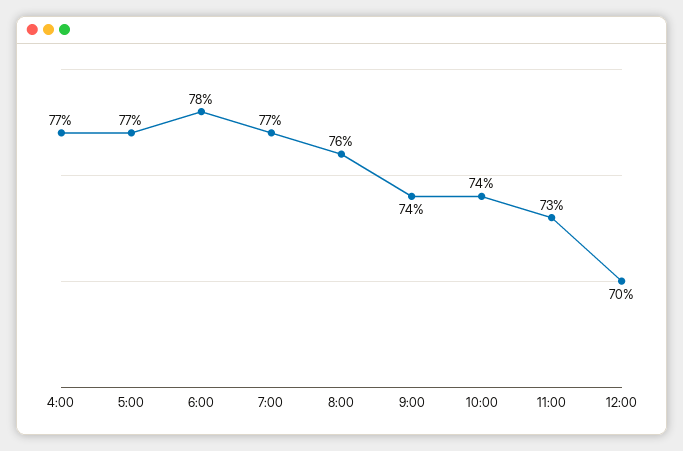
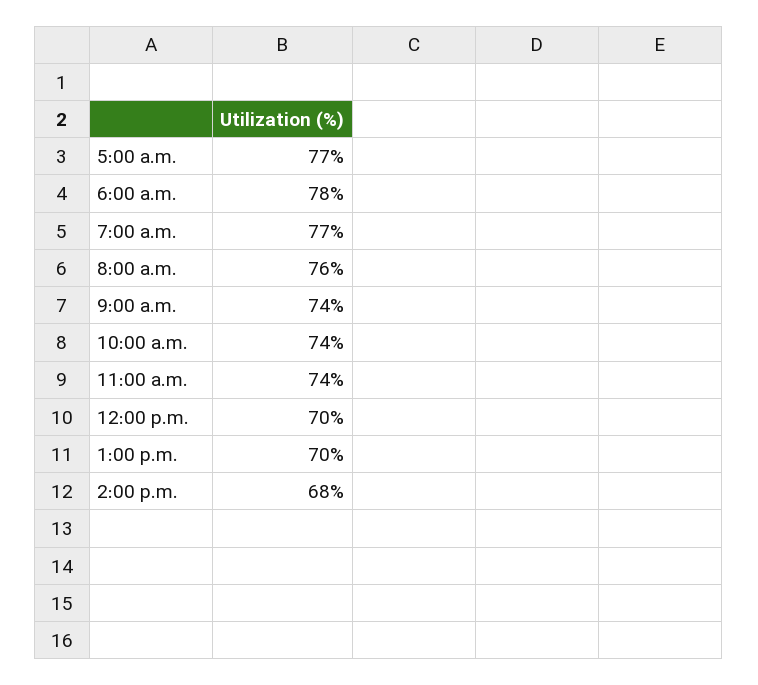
4:00: 77 -> none
11:00: 73 -> 74
1:00 p.m.: none -> 70
2:00 p.m.: none -> 68

